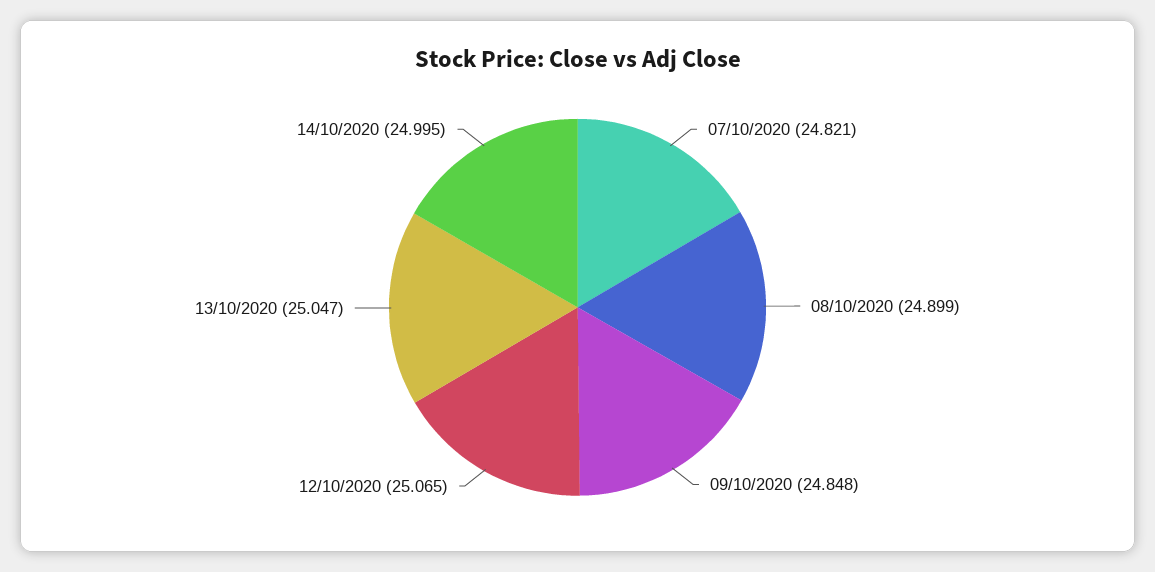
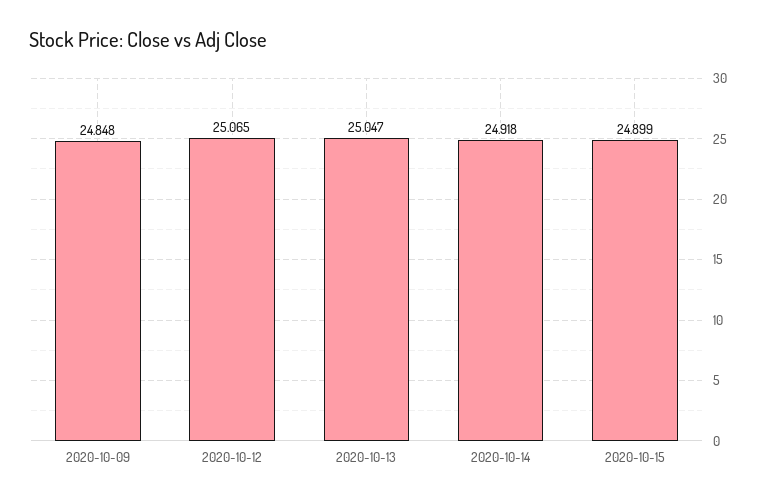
07/10/2020: 24.821 -> none
08/10/2020: 24.899 -> none
14/10/2020: 24.995 -> 24.918
2020-10-15: none -> 24.899

